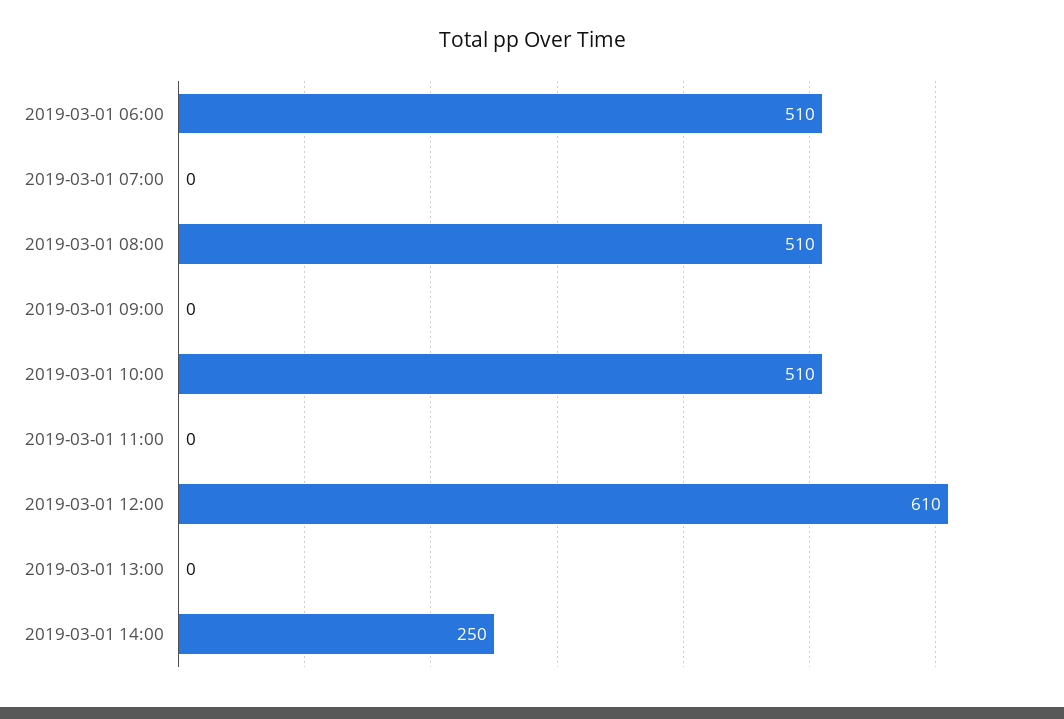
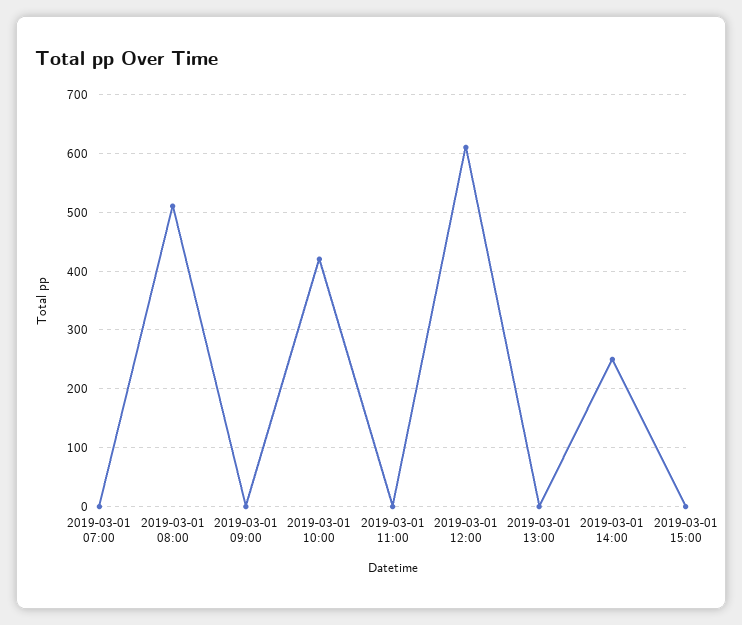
2019-03-01 06:00: 510 -> none
2019-03-01 10:00: 510 -> 420
2019-03-01 15:00: none -> 0

